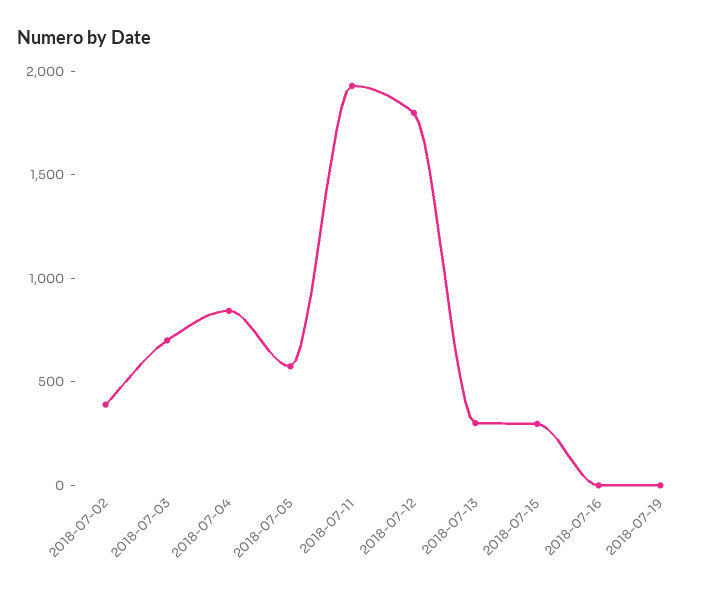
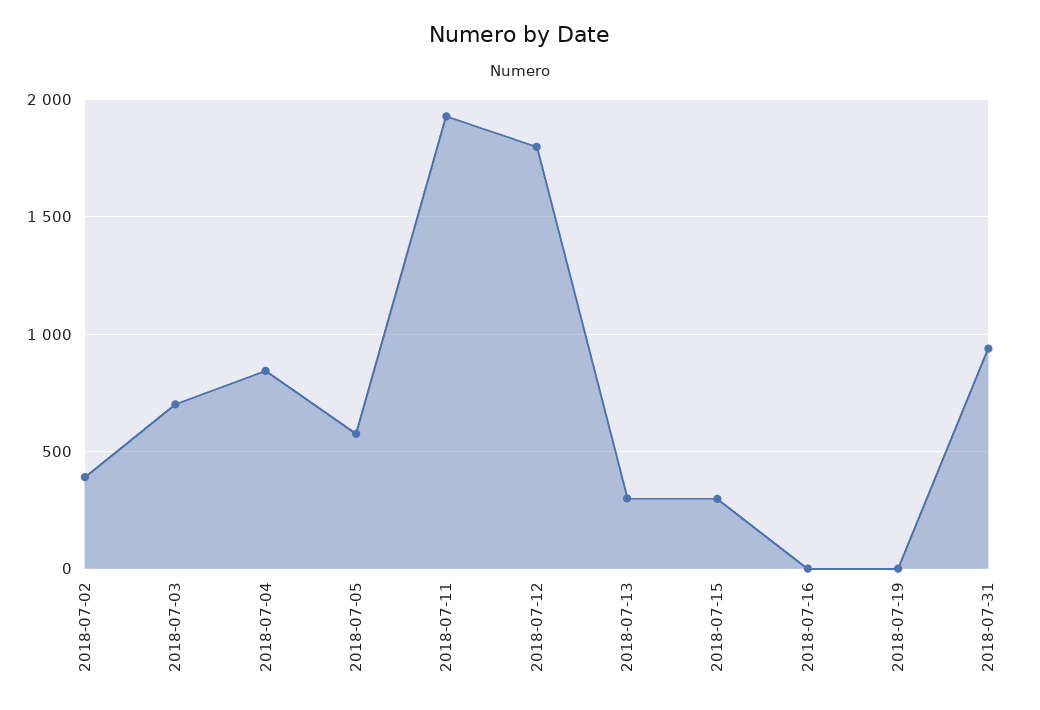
2018-07-31: none -> 950

